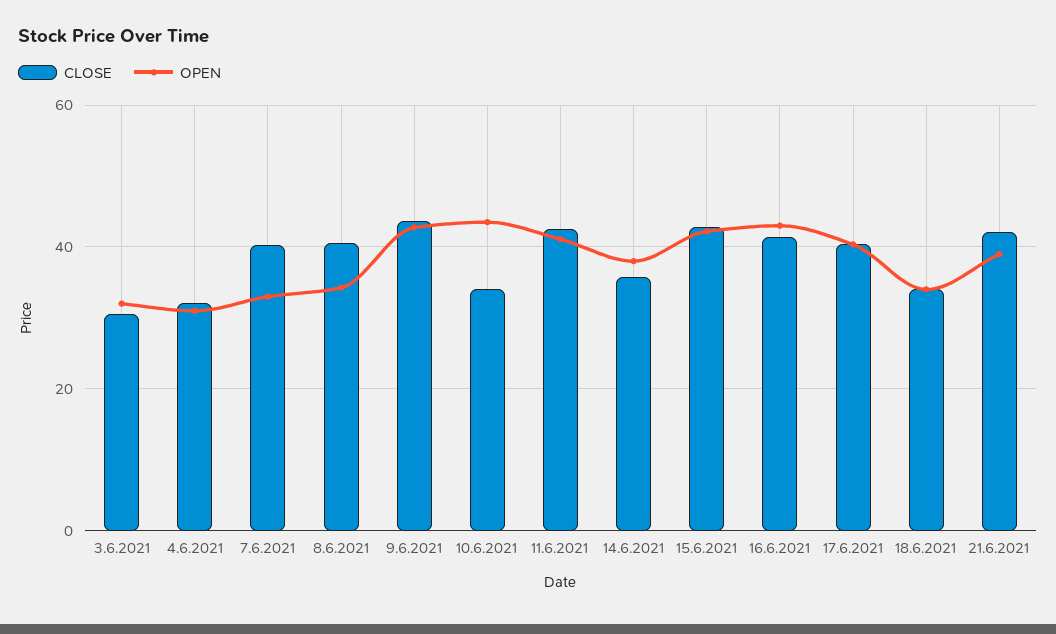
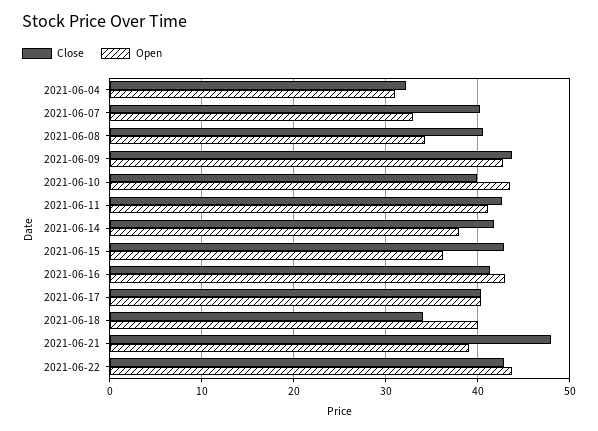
CLOSE, 3.6.2021: 30 -> none
OPEN, 3.6.2021: 32 -> none
CLOSE, 10.6.2021: 34 -> 40
CLOSE, 14.6.2021: 36 -> 42
OPEN, 15.6.2021: 42 -> 36
OPEN, 18.6.2021: 34 -> 40
CLOSE, 21.6.2021: 42 -> 48
CLOSE, 2021-06-22: none -> 43
OPEN, 2021-06-22: none -> 44

